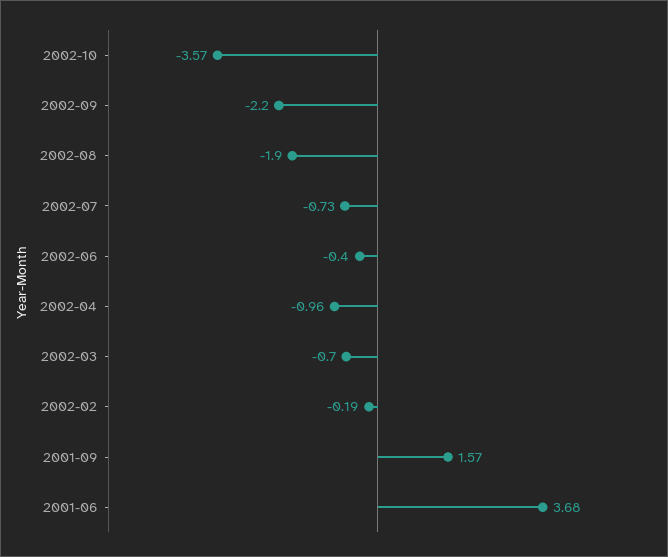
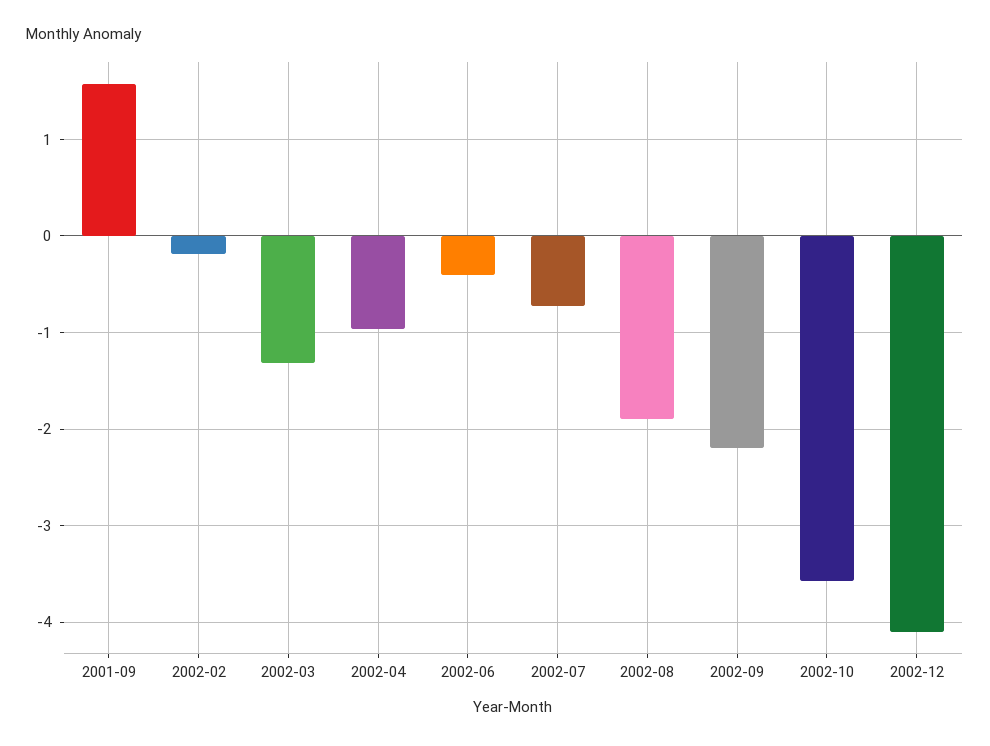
2002-03: -0.7 -> -1.3
2001-06: 3.68 -> none
2002-12: none -> -4.1

